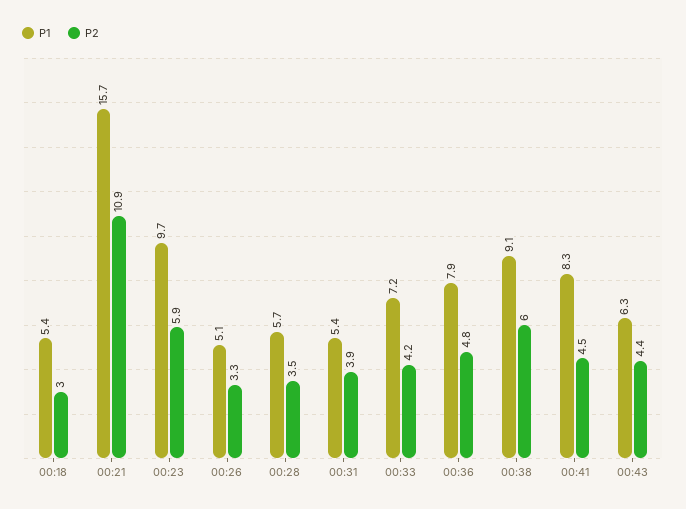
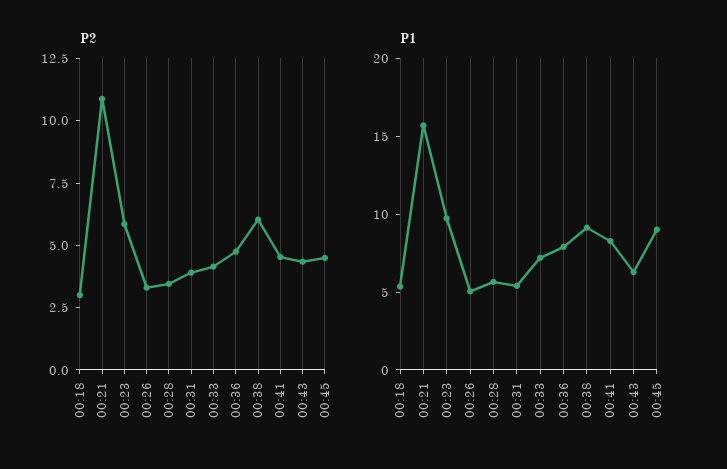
P2, 00:45: none -> 4.5
P1, 00:45: none -> 9

